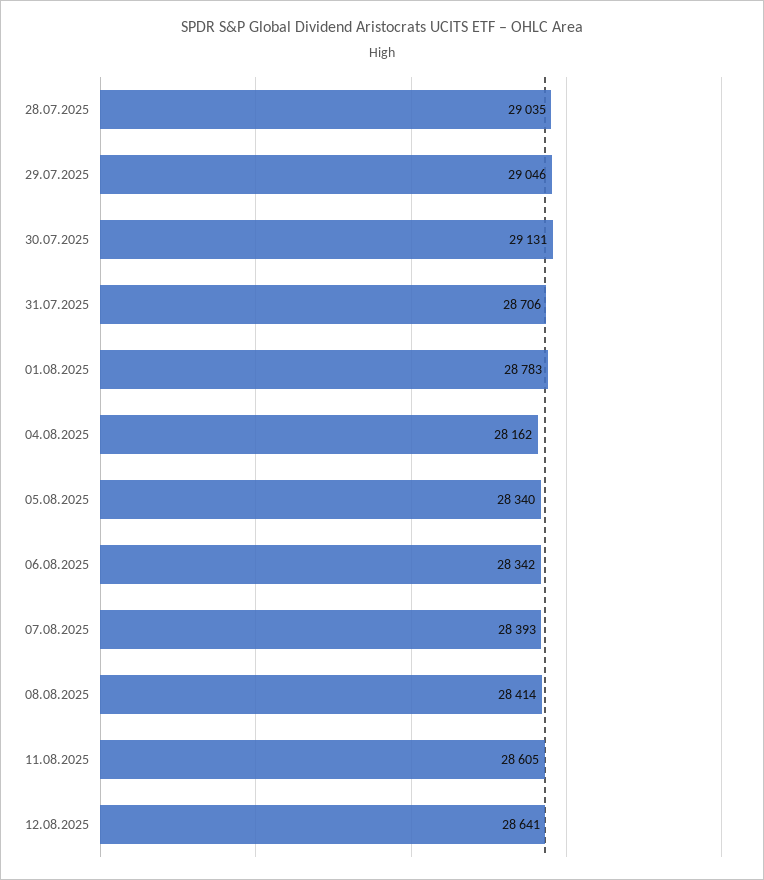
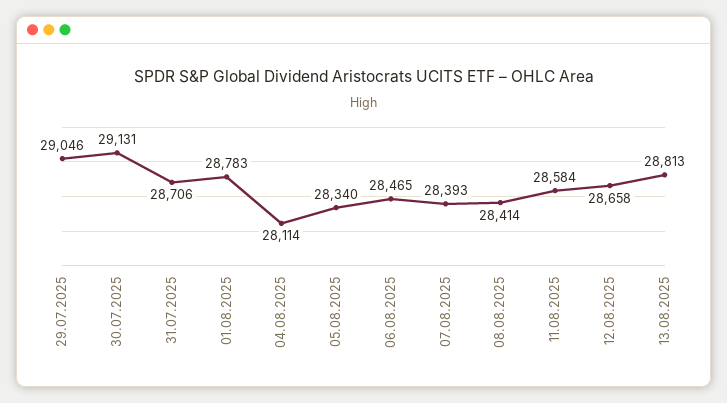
28.07.2025: 29035 -> none
04.08.2025: 28162 -> 28114
06.08.2025: 28342 -> 28465
11.08.2025: 28605 -> 28584
12.08.2025: 28641 -> 28658
13.08.2025: none -> 28813

